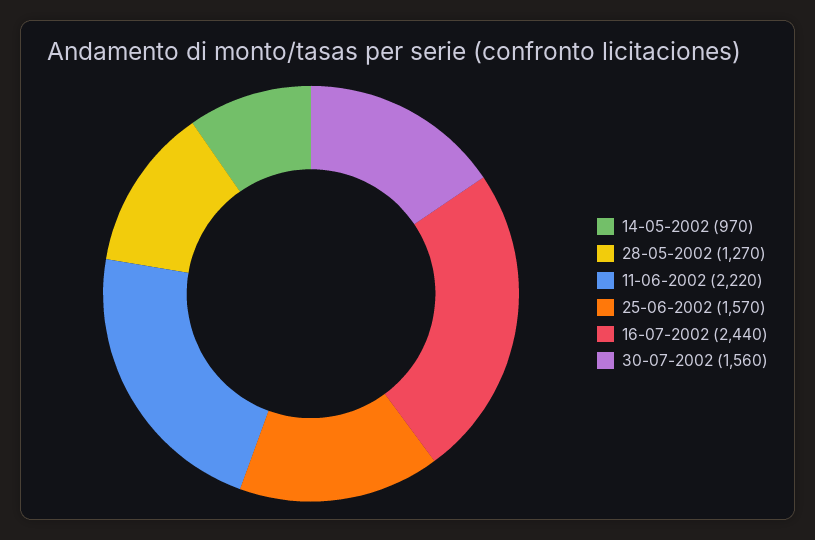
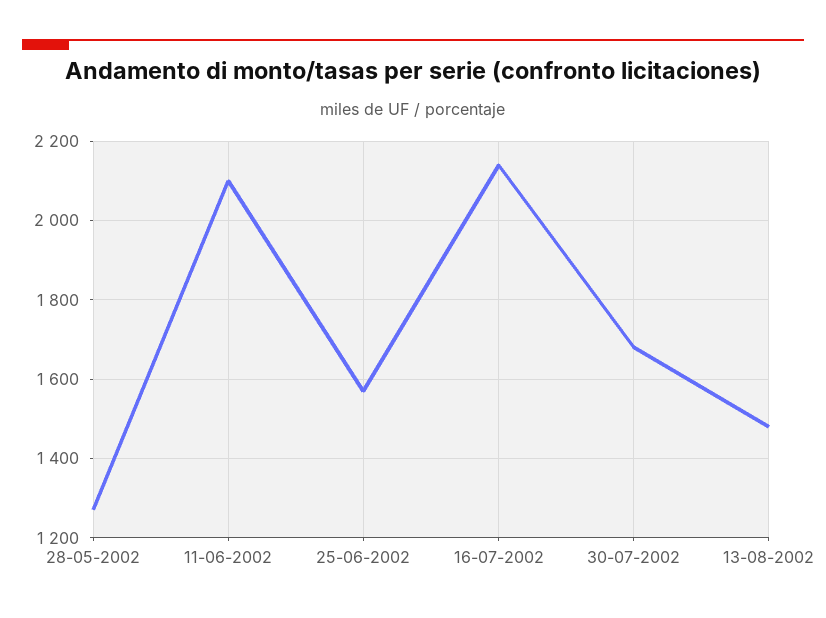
14-05-2002: 970 -> none
11-06-2002: 2220 -> 2100
16-07-2002: 2440 -> 2140
30-07-2002: 1560 -> 1680
13-08-2002: none -> 1480

